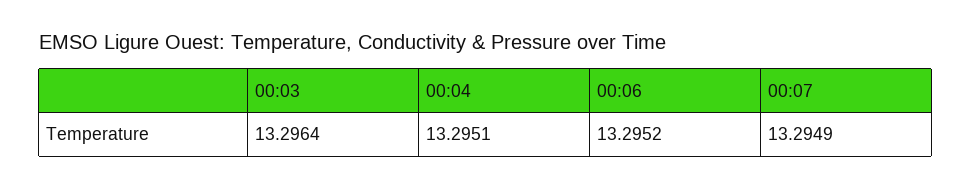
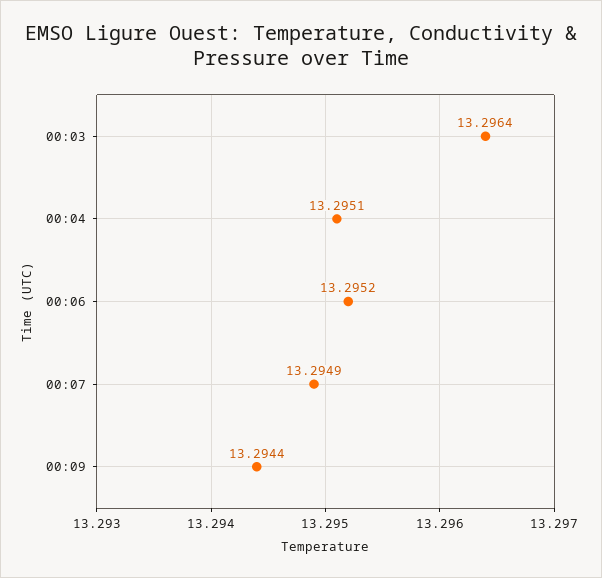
00:09: none -> 13.2944

